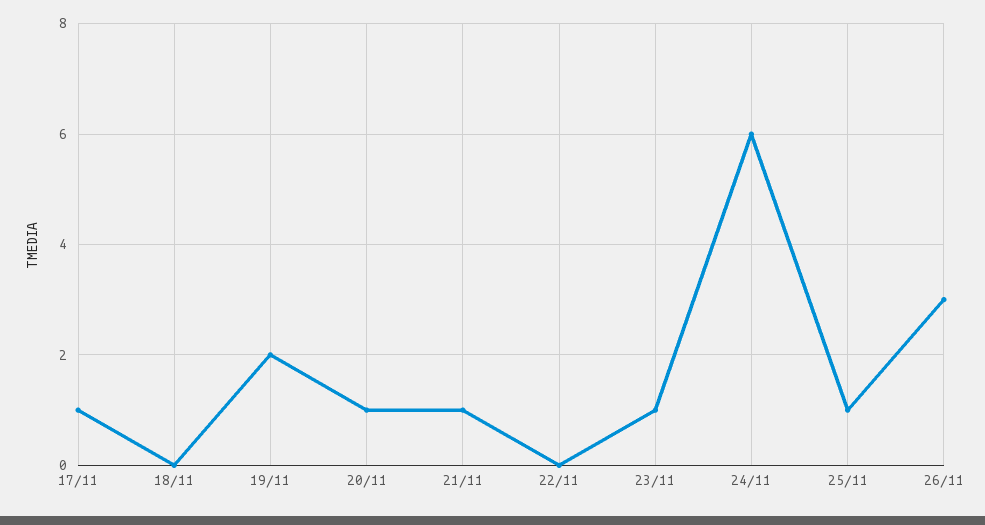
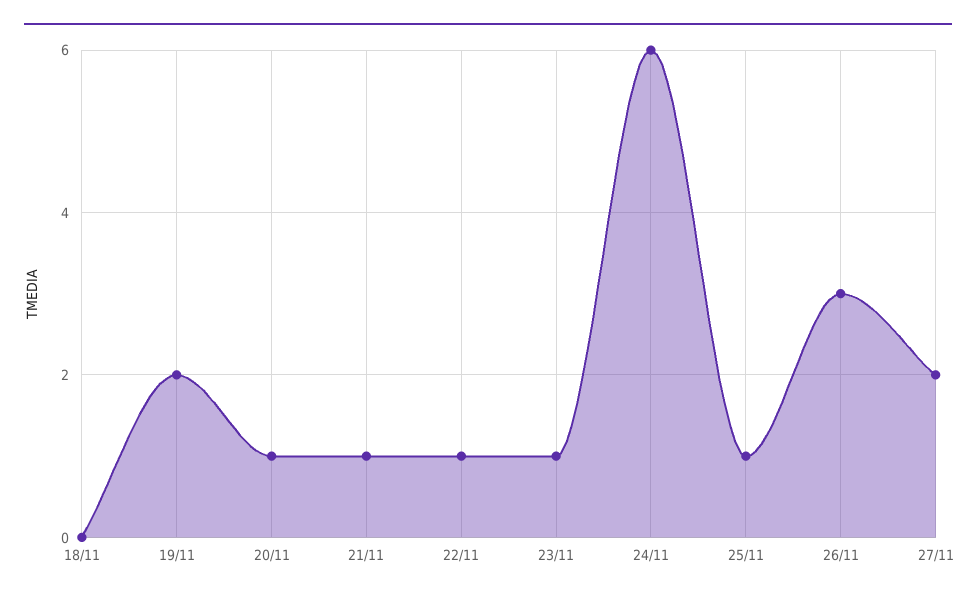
17/11: 1 -> none
22/11: 0 -> 1
27/11: none -> 2

